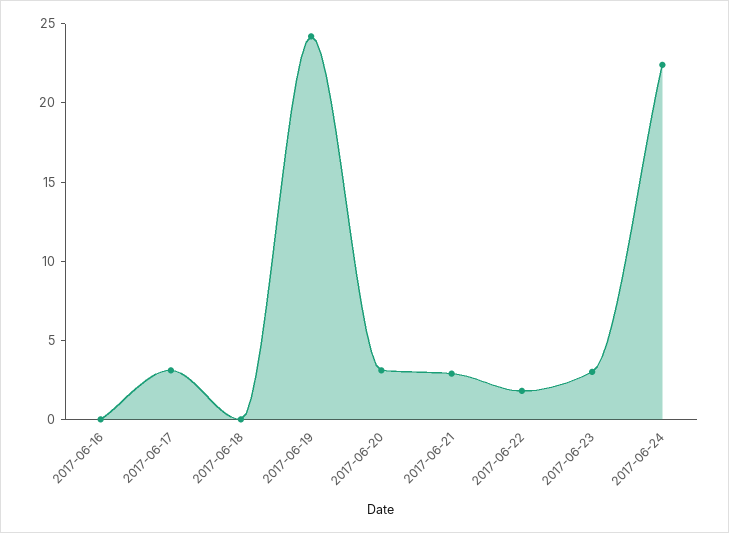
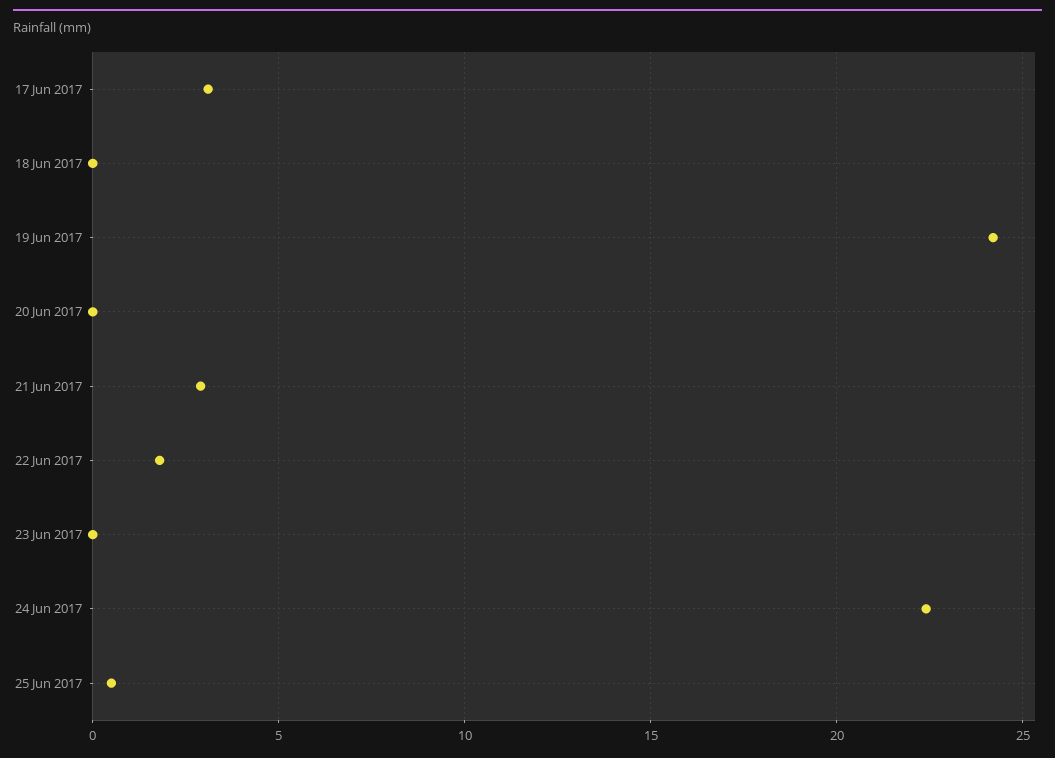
2017-06-16: 0 -> none
2017-06-20: 3 -> 0
2017-06-23: 3 -> 0
25 Jun 2017: none -> 0.5

